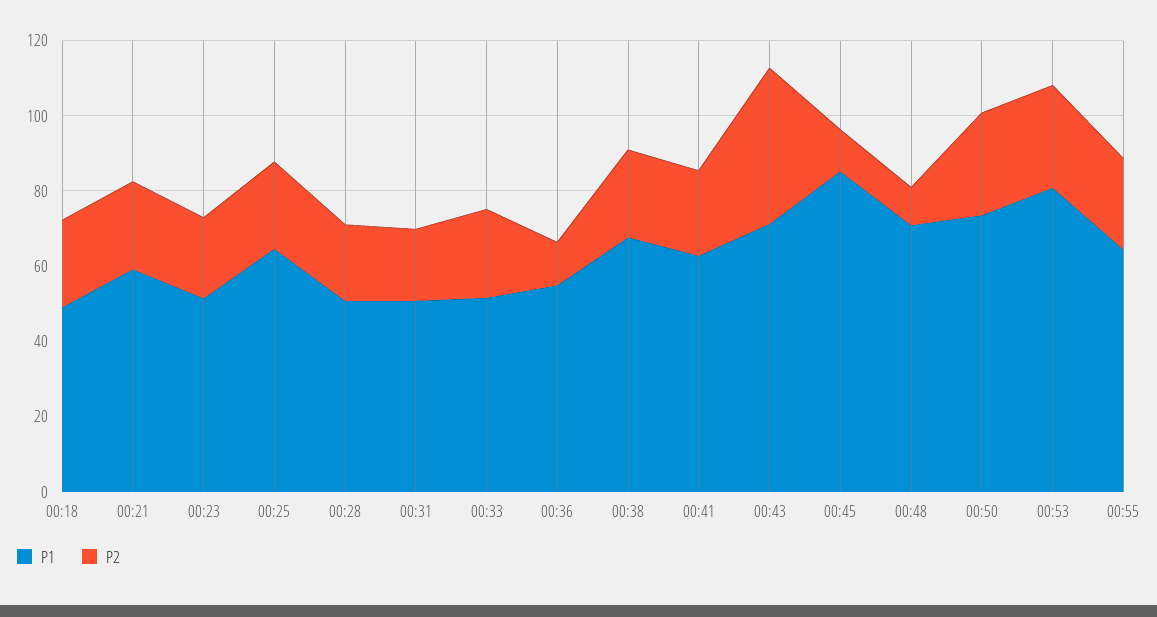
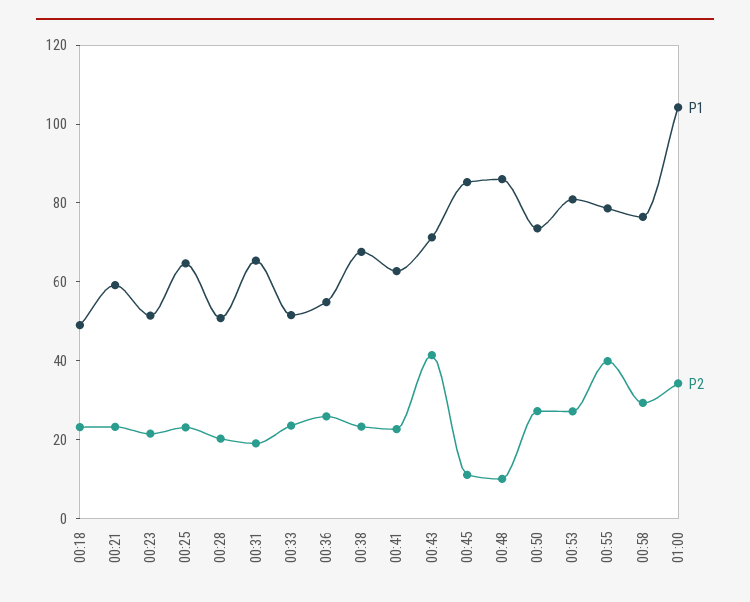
P1, 00:31: 50 -> 65
P2, 00:36: 10 -> 25
P1, 00:48: 70 -> 85
P1, 00:55: 65 -> 80
P2, 00:55: 25 -> 40
P1, 00:58: none -> 75
P2, 00:58: none -> 30
P1, 01:00: none -> 105
P2, 01:00: none -> 35

